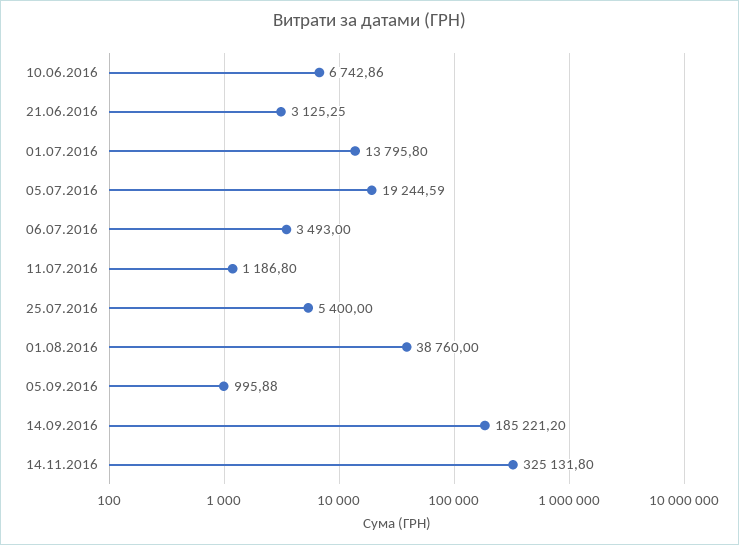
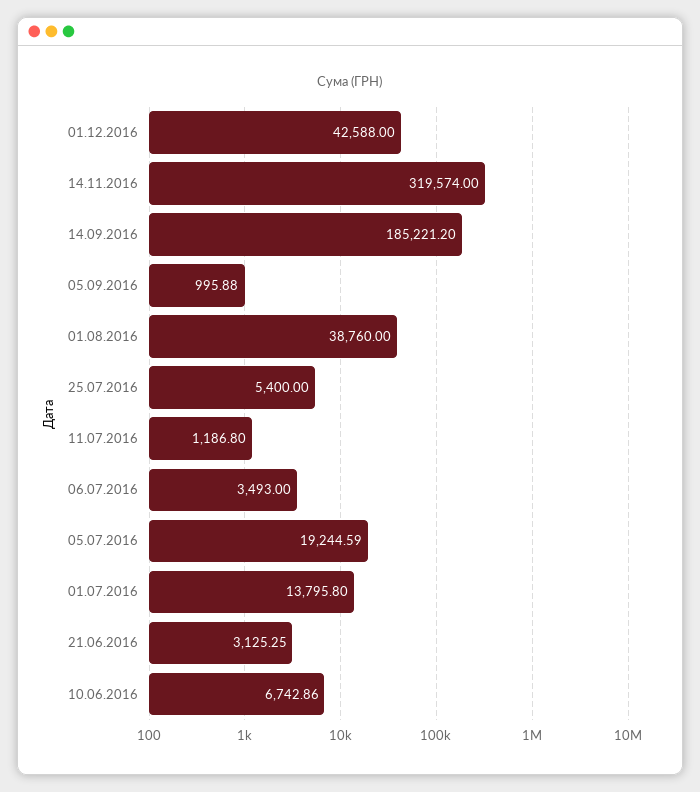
14.11.2016: 325131.8 -> 319574
01.12.2016: none -> 42588

